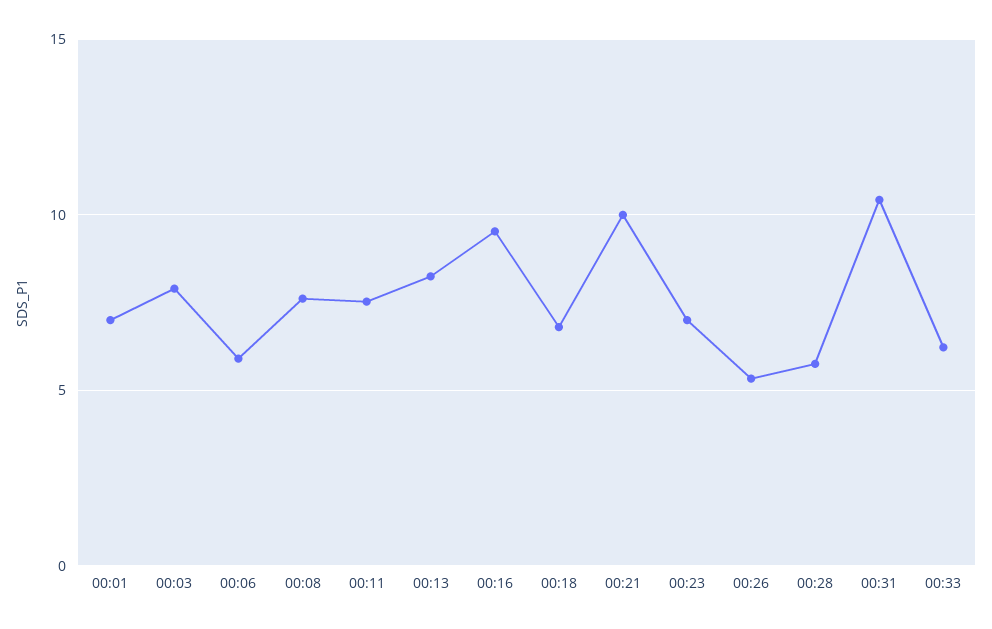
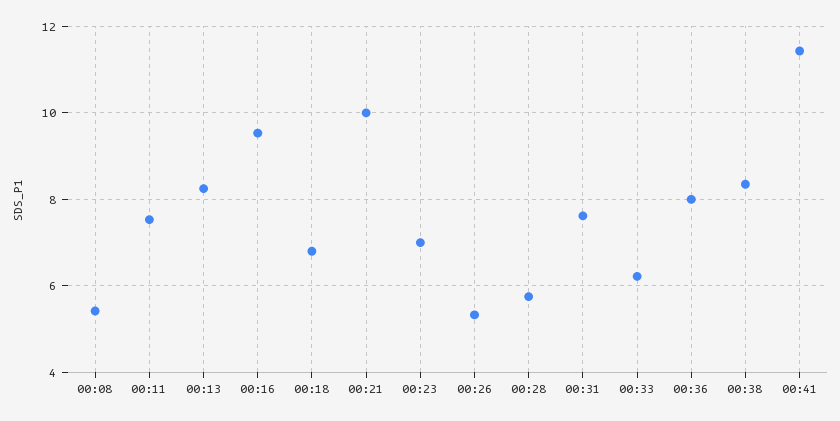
00:01: 7 -> none
00:03: 8 -> none
00:06: 6 -> none
00:08: 7.5 -> 5.4
00:31: 10.5 -> 7.6
00:36: none -> 8
00:38: none -> 8.4
00:41: none -> 11.4

